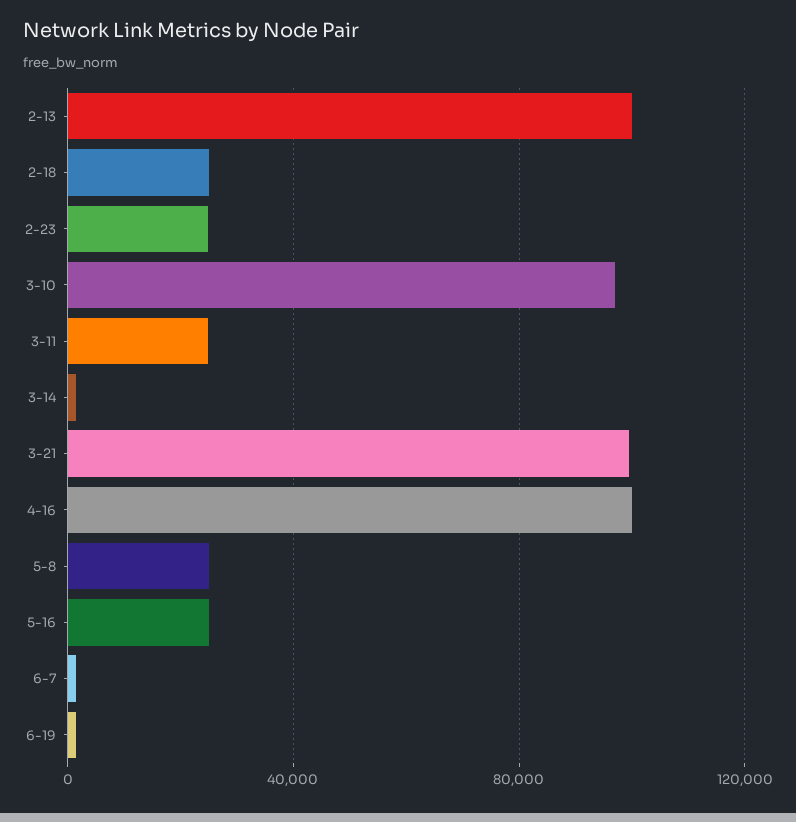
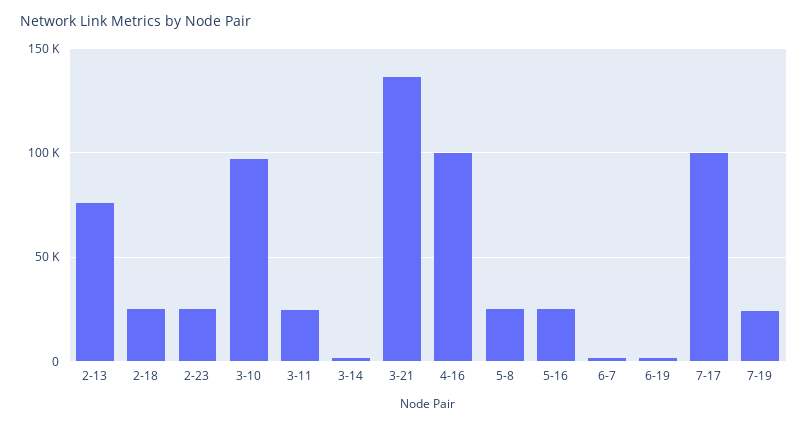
2-13: 100000 -> 75000
3-21: 100000 -> 135000
7-17: none -> 100000
7-19: none -> 25000

